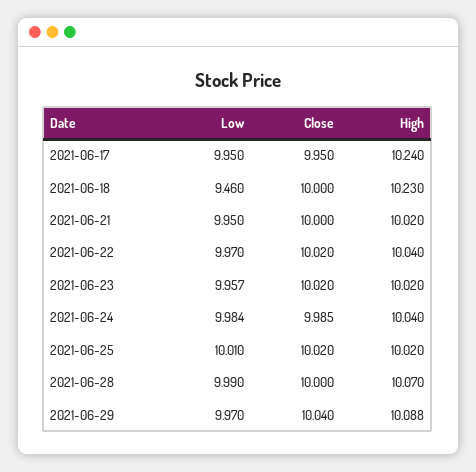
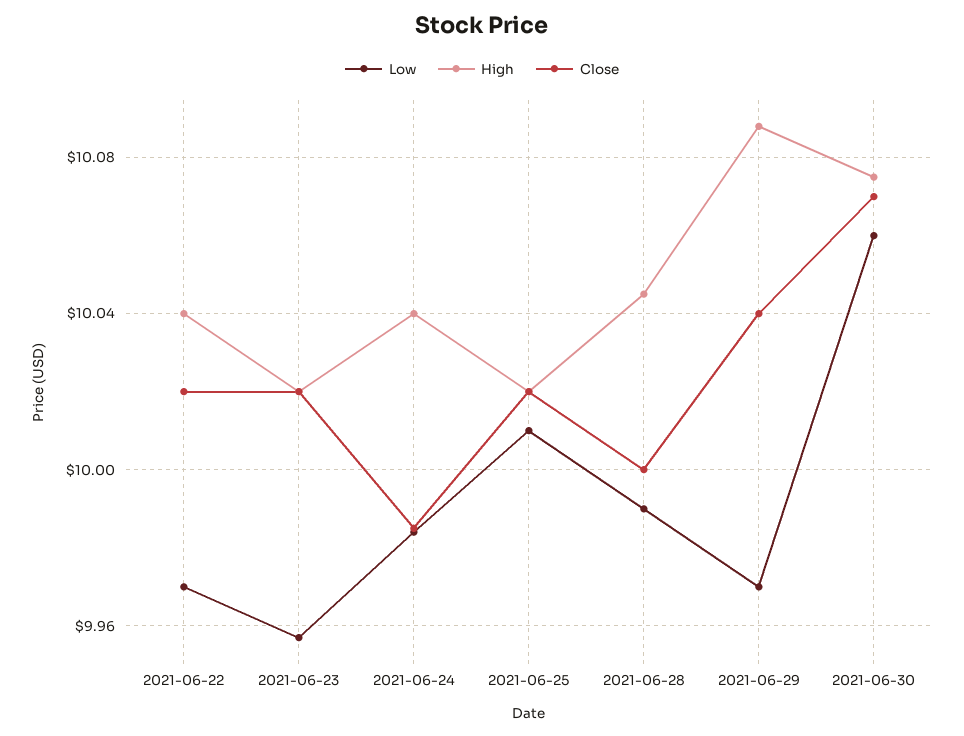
Low, 2021-06-17: 9.95 -> none
Close, 2021-06-17: 9.95 -> none
High, 2021-06-17: 10.24 -> none
Low, 2021-06-18: 9.46 -> none
Close, 2021-06-18: 10 -> none
High, 2021-06-18: 10.23 -> none
Low, 2021-06-21: 9.95 -> none
Close, 2021-06-21: 10 -> none
High, 2021-06-21: 10.02 -> none
High, 2021-06-28: 10.07 -> 10.045
Low, 2021-06-30: none -> 10.06
High, 2021-06-30: none -> 10.075
Close, 2021-06-30: none -> 10.07

